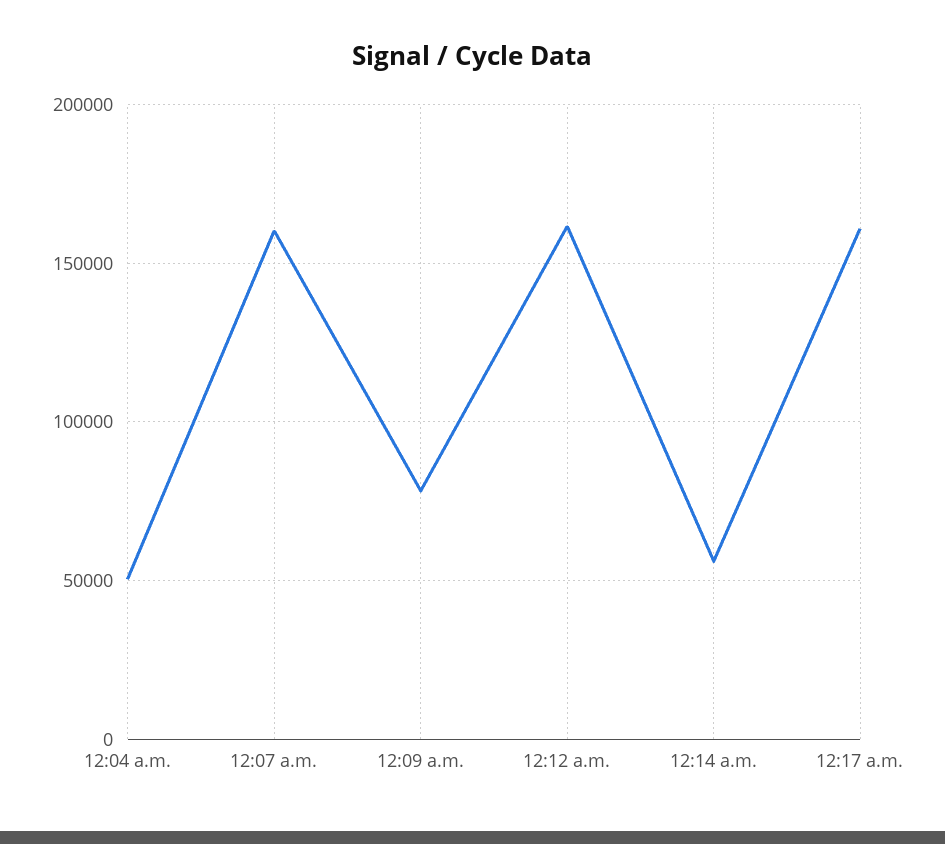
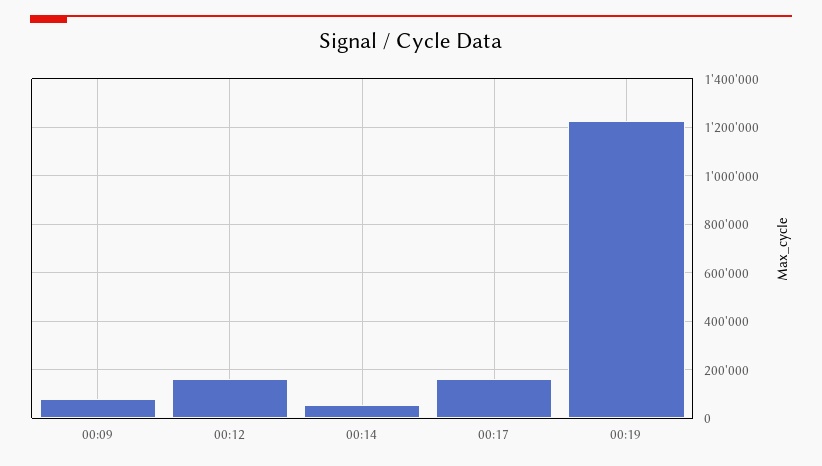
12:04 a.m.: 50000 -> none
12:07 a.m.: 160000 -> none
00:19: none -> 1225000

